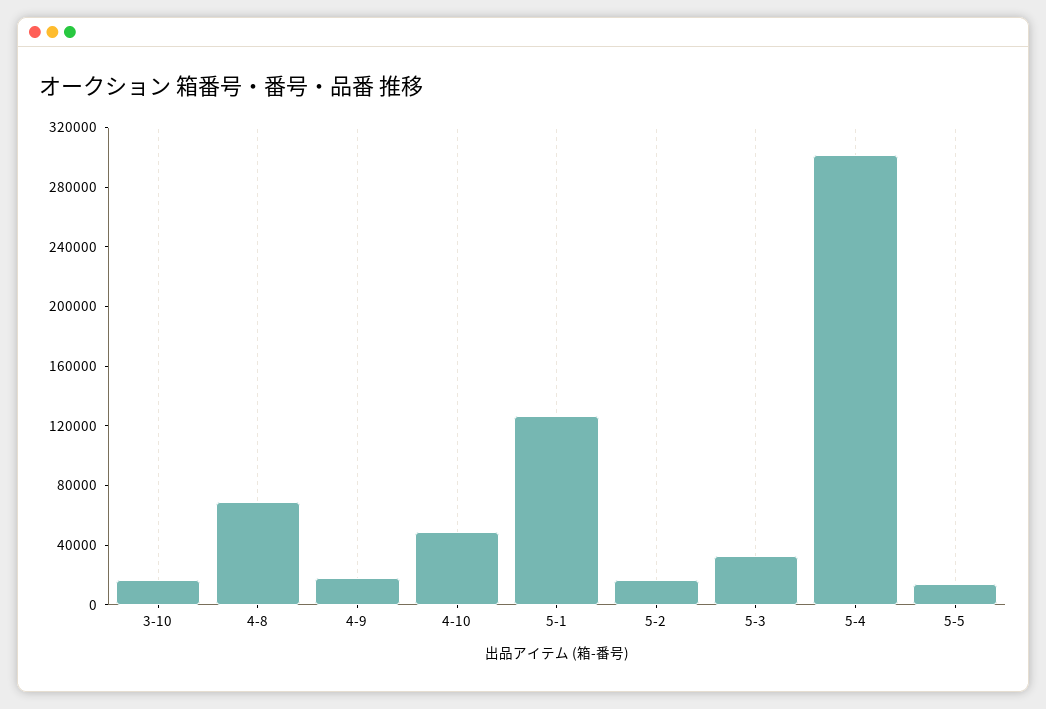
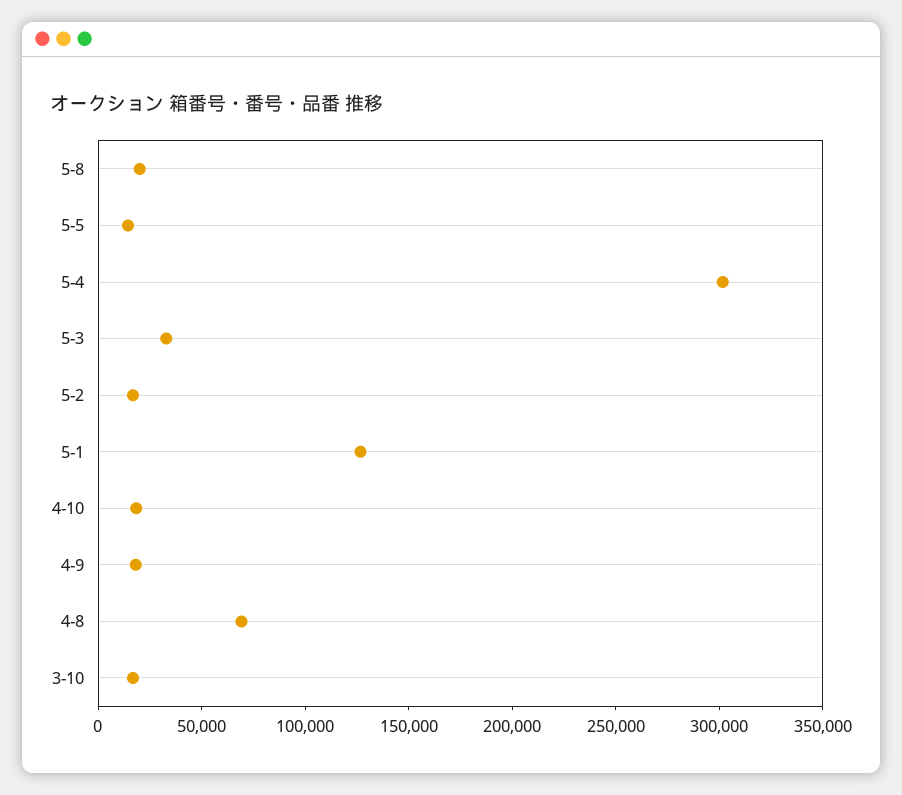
4-10: 50000 -> 20000
5-8: none -> 20000

